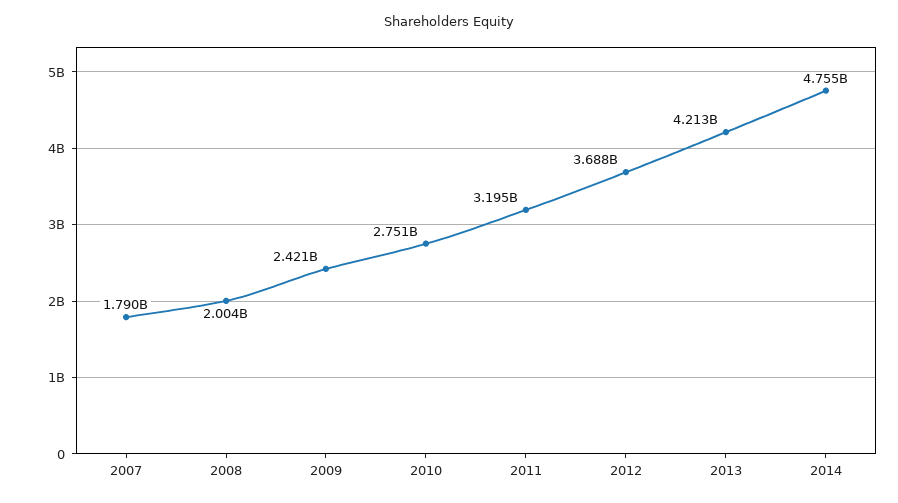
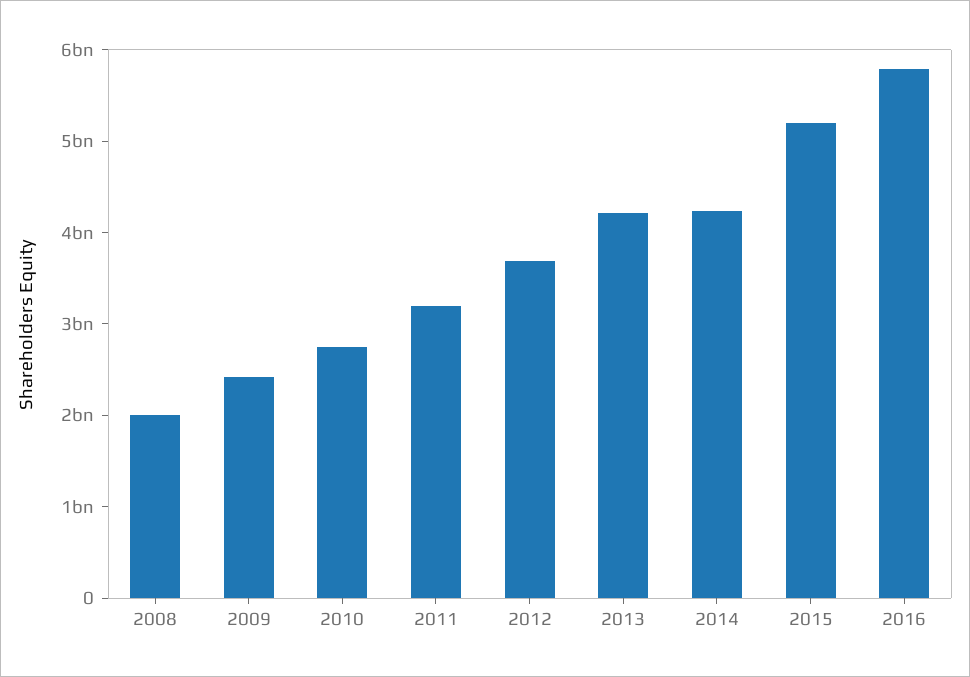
2007: 1790000000 -> none
2014: 4755000000 -> 4200000000
2015: none -> 5200000000
2016: none -> 5800000000

